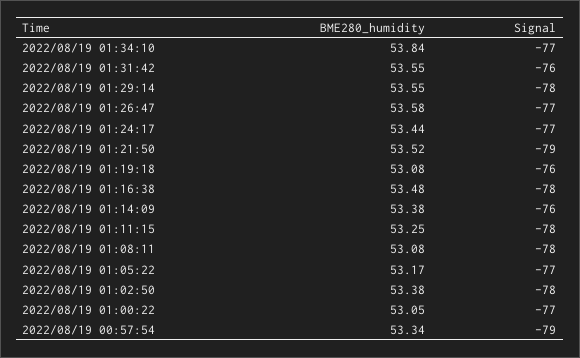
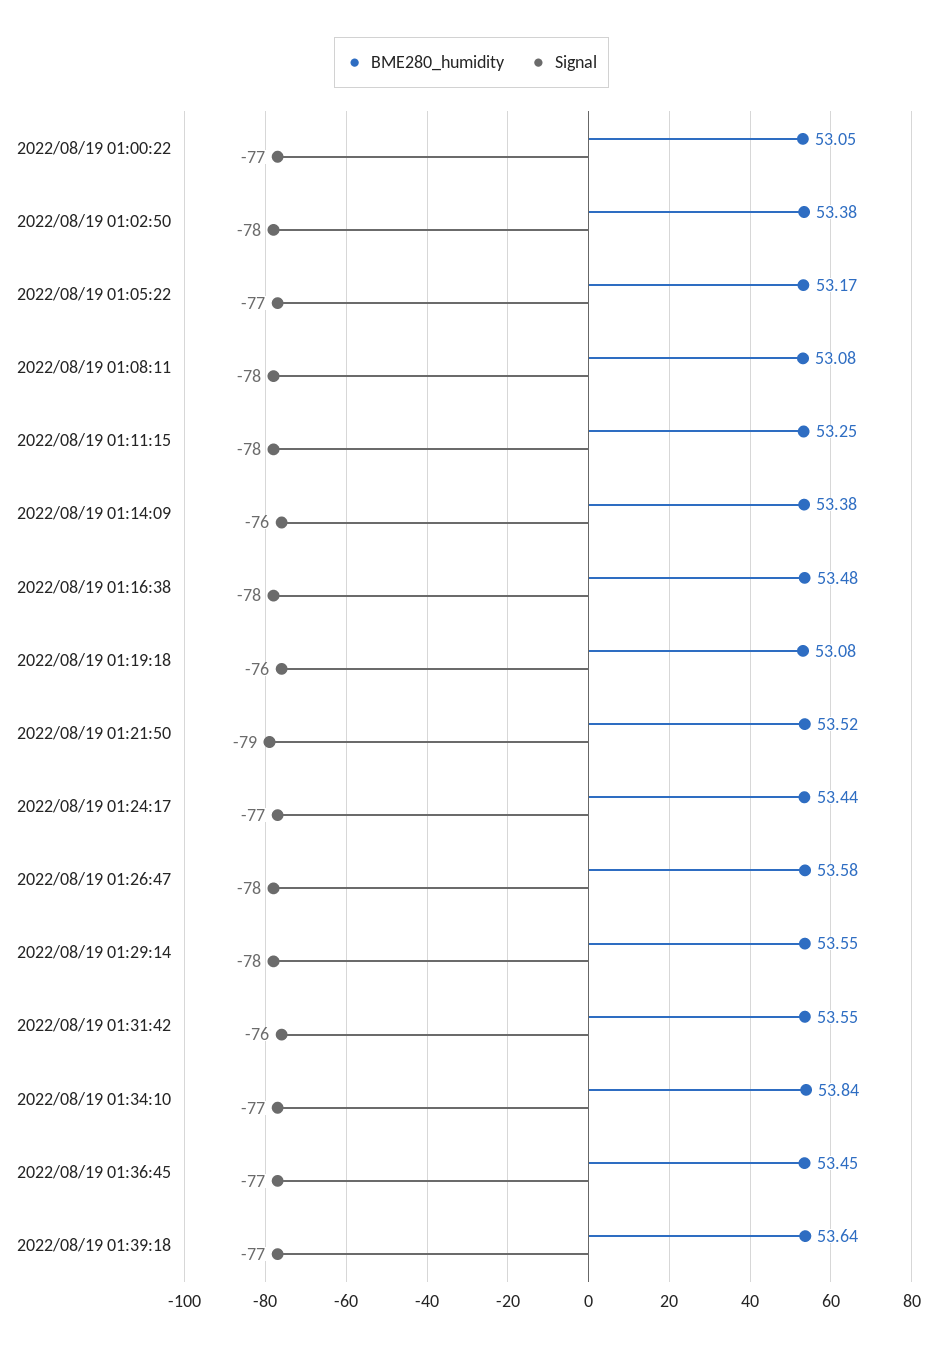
Signal, 2022/08/19 01:26:47: -77 -> -78
BME280_humidity, 2022/08/19 00:57:54: 53.34 -> none
Signal, 2022/08/19 00:57:54: -79 -> none
BME280_humidity, 2022/08/19 01:36:45: none -> 53.45
Signal, 2022/08/19 01:36:45: none -> -77
BME280_humidity, 2022/08/19 01:39:18: none -> 53.64
Signal, 2022/08/19 01:39:18: none -> -77

